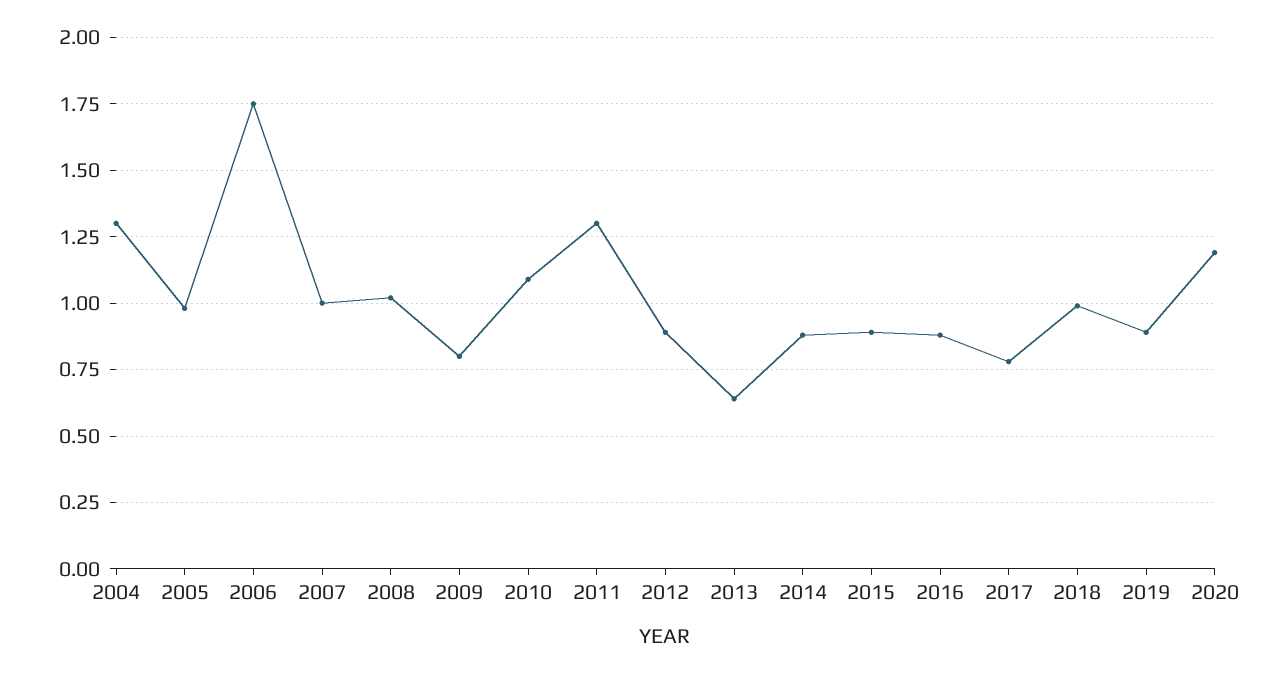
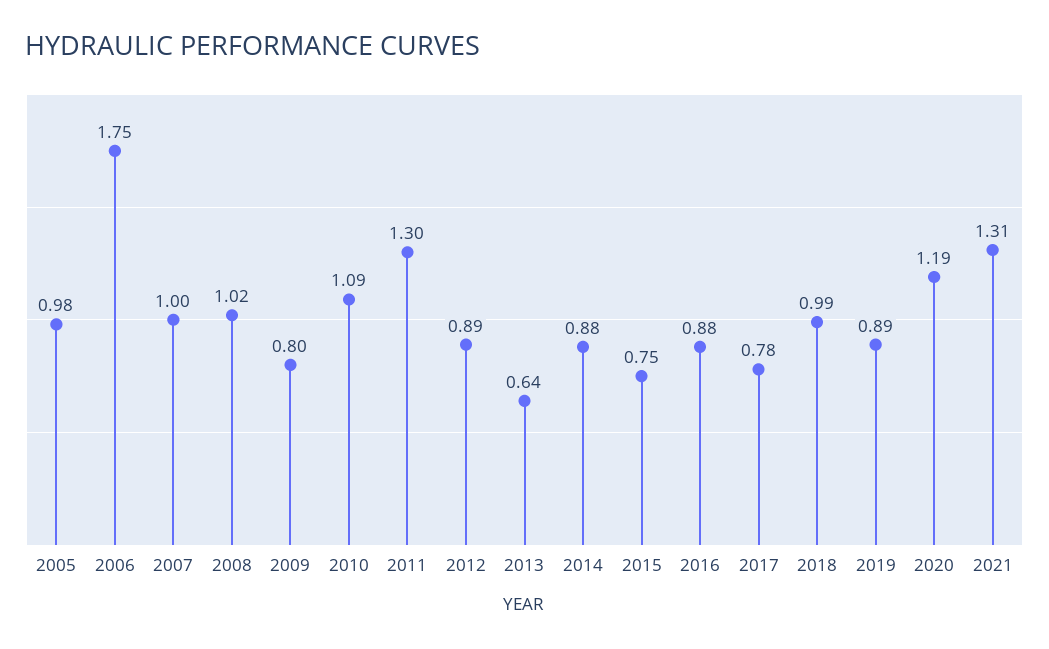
2004: 1.3 -> none
2015: 0.9 -> 0.75
2021: none -> 1.31

